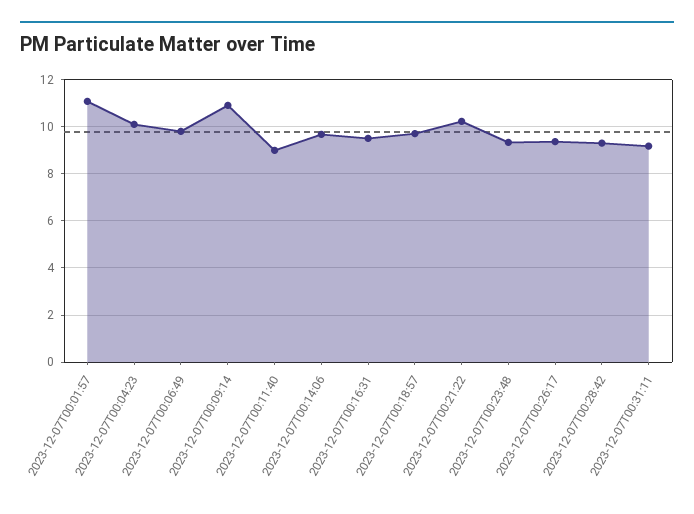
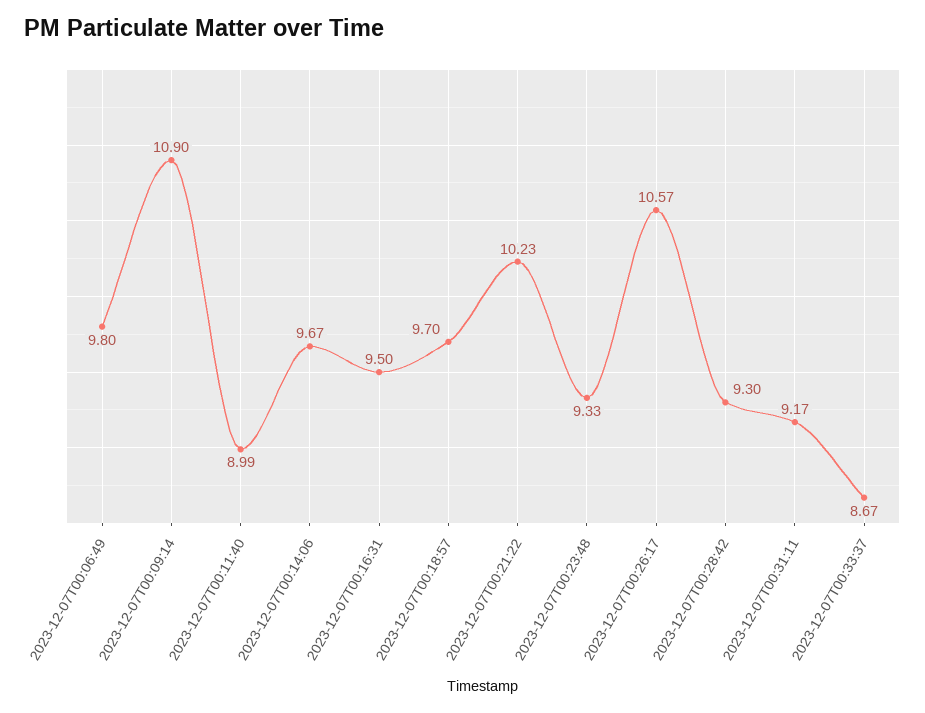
2023-12-07T00:01:57: 11 -> none
2023-12-07T00:04:23: 10 -> none
2023-12-07T00:26:17: 9.5 -> 10.57
2023-12-07T00:33:37: none -> 8.67

